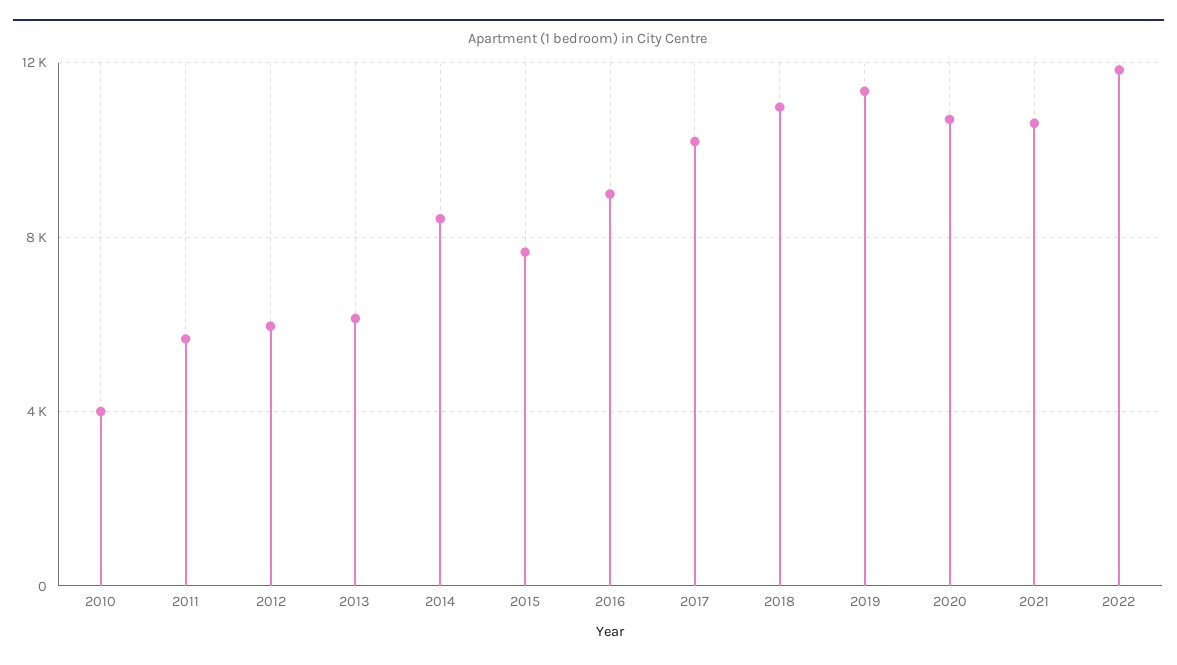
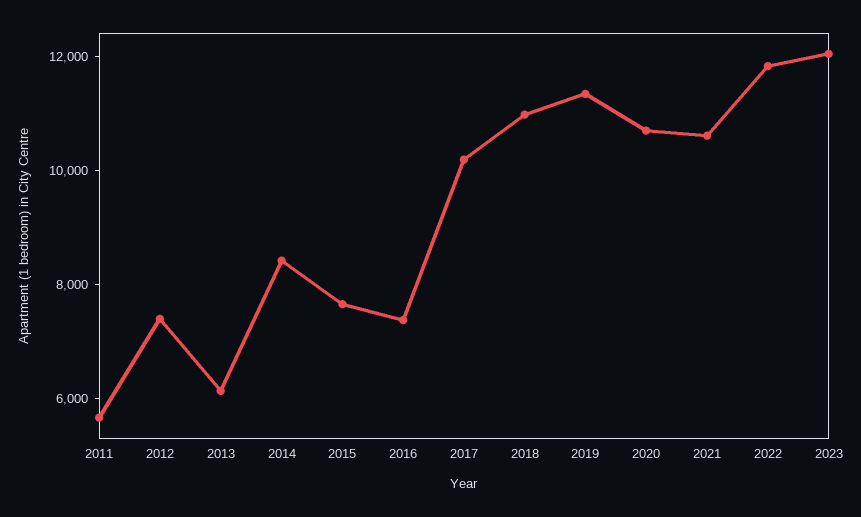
2010: 4000 -> none
2012: 6000 -> 7500
2016: 9000 -> 7500
2023: none -> 12000

